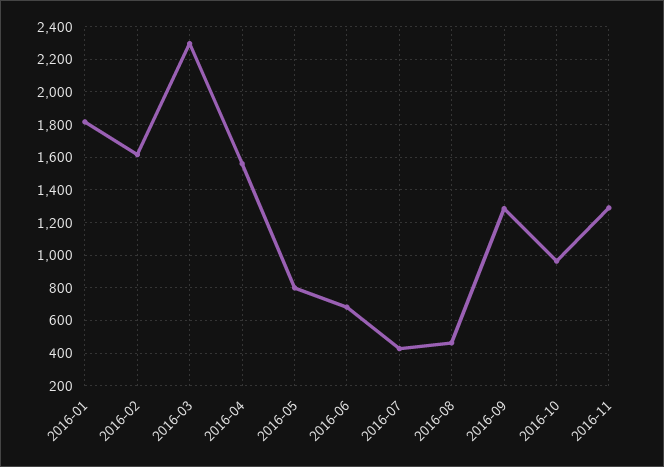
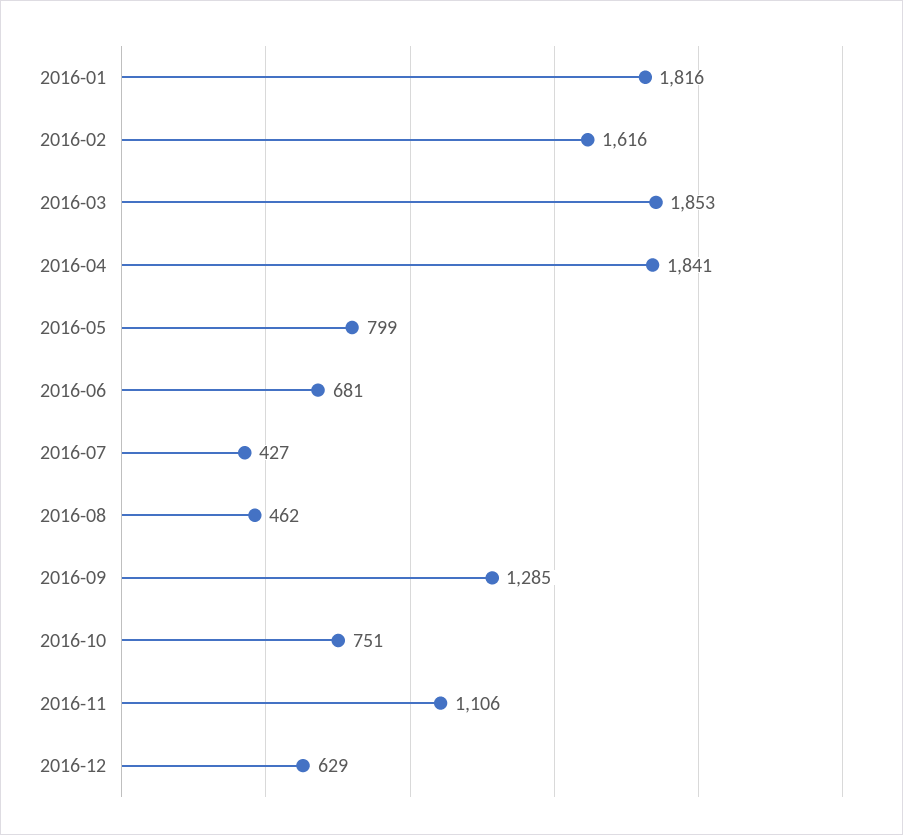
2016-03: 2300 -> 1853
2016-04: 1550 -> 1841
2016-10: 950 -> 751
2016-11: 1300 -> 1106
2016-12: none -> 629

